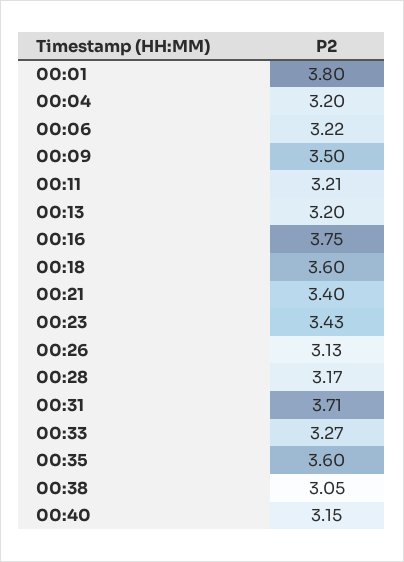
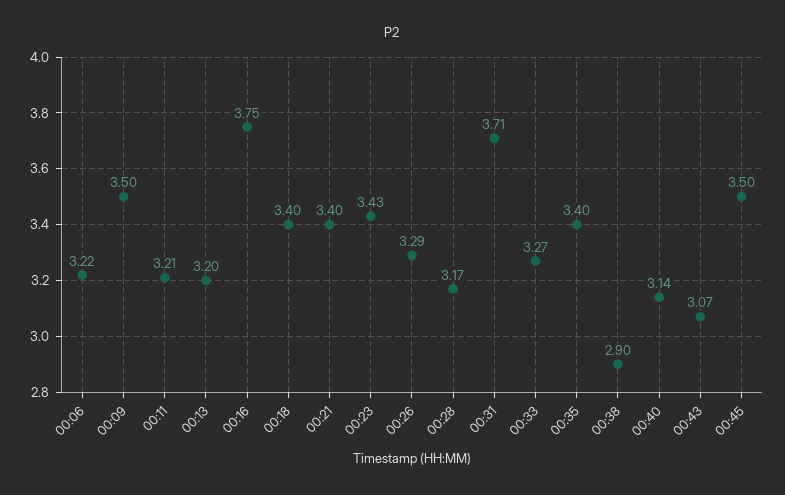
00:01: 3.8 -> none
00:04: 3.2 -> none
00:18: 3.6 -> 3.4
00:26: 3.13 -> 3.29
00:35: 3.6 -> 3.4
00:38: 3.05 -> 2.9
00:40: 3.15 -> 3.14
00:43: none -> 3.07
00:45: none -> 3.5

